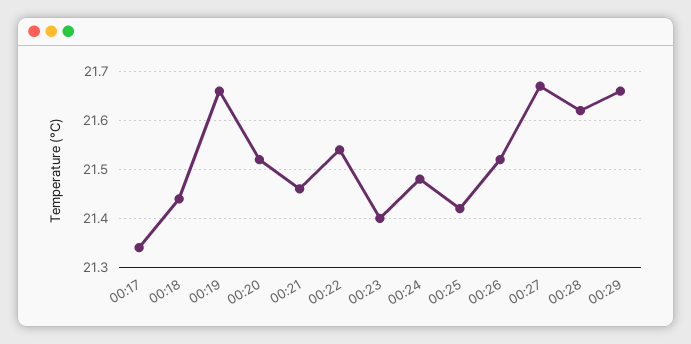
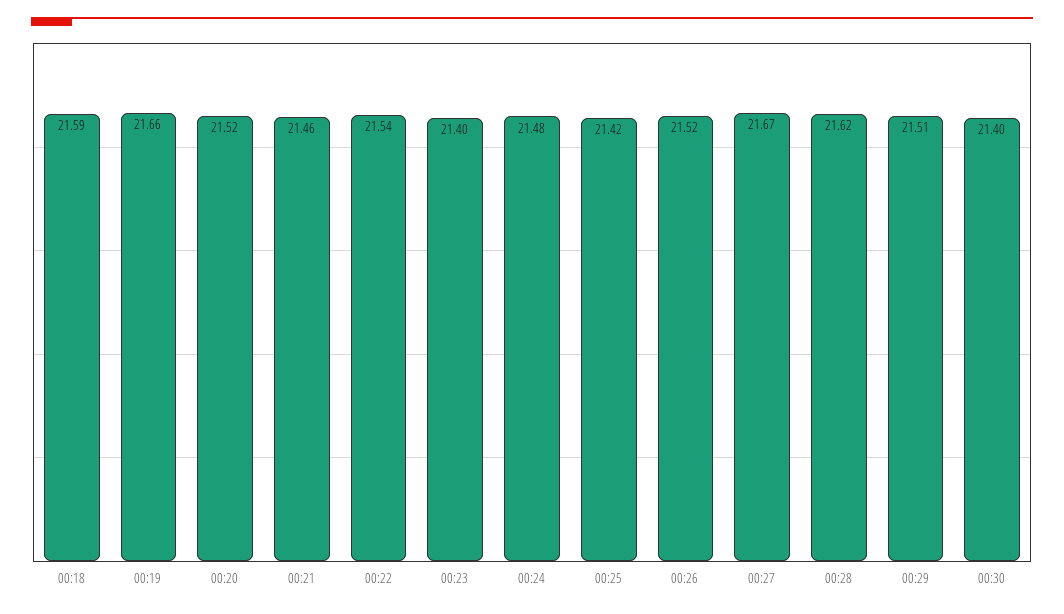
00:17: 21.35 -> none
00:18: 21.45 -> 21.59
00:29: 21.65 -> 21.51
00:30: none -> 21.4

